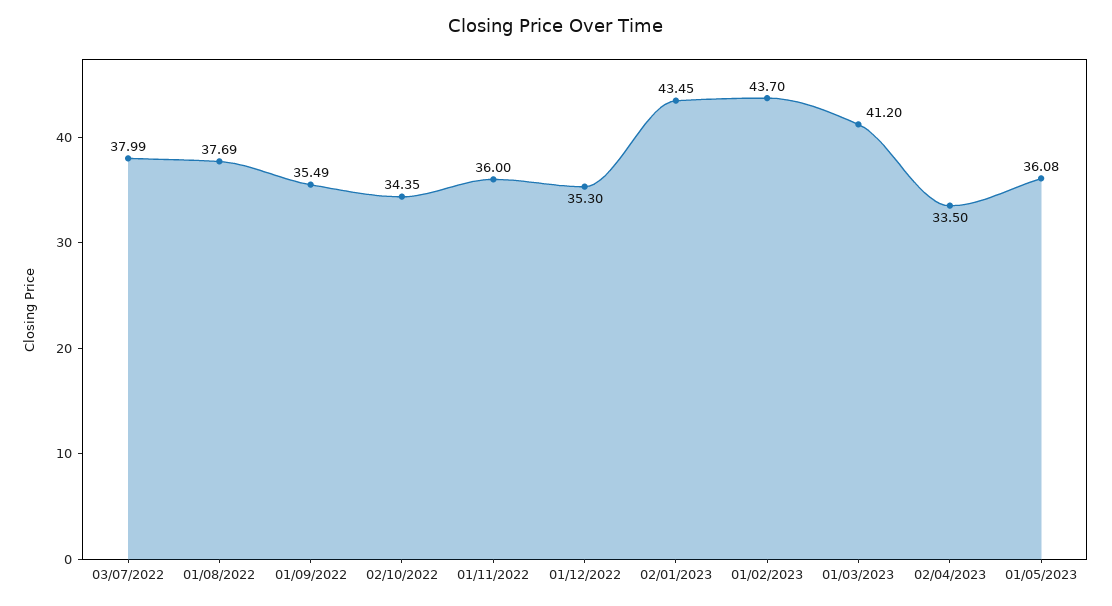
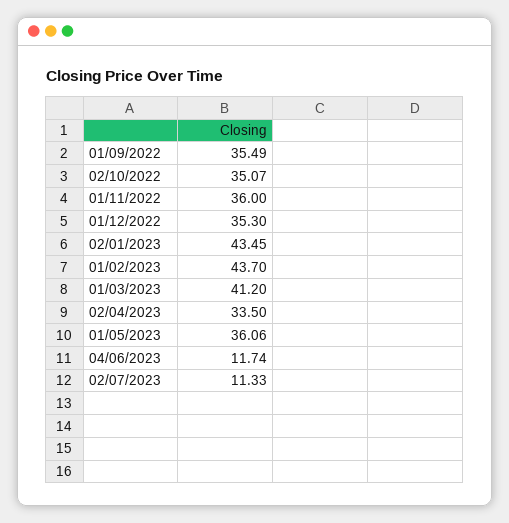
03/07/2022: 37.99 -> none
01/08/2022: 37.69 -> none
02/10/2022: 34.35 -> 35.07
01/05/2023: 36.08 -> 36.06
04/06/2023: none -> 11.74
02/07/2023: none -> 11.33

